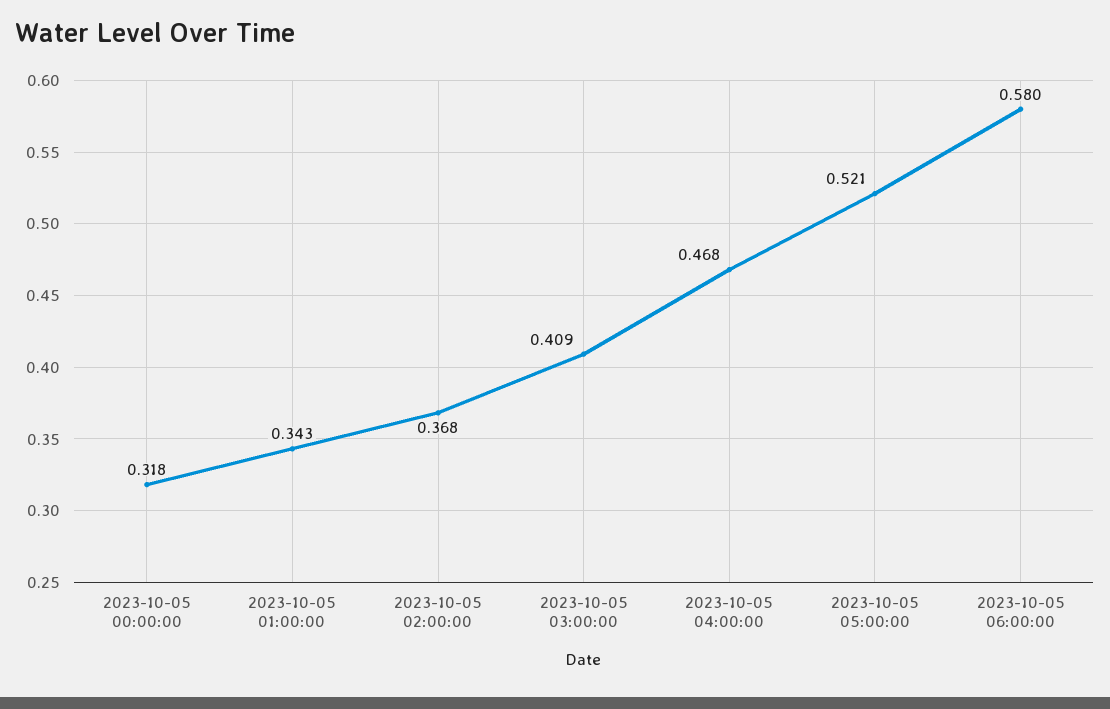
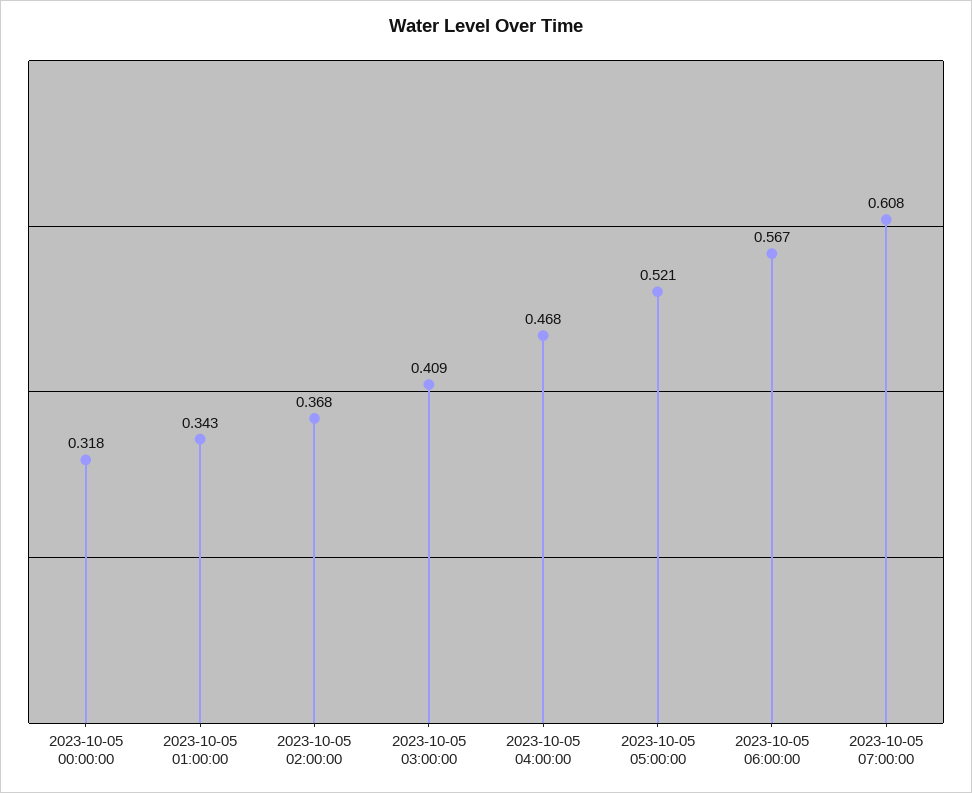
2023-10-05 06:00:00: 0.58 -> 0.567
2023-10-05 07:00:00: none -> 0.608

